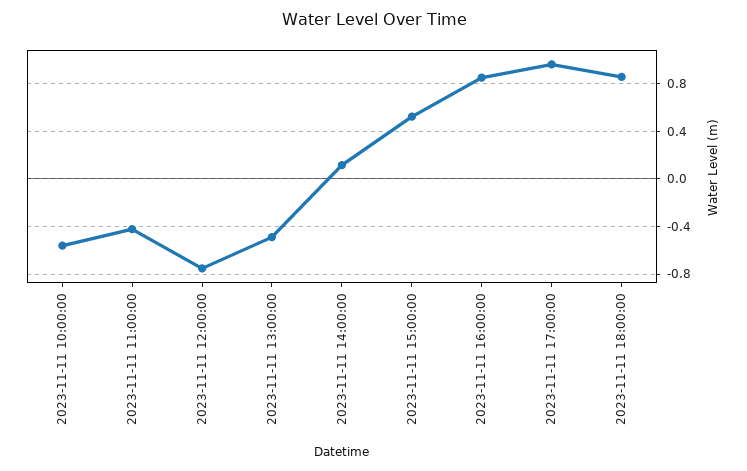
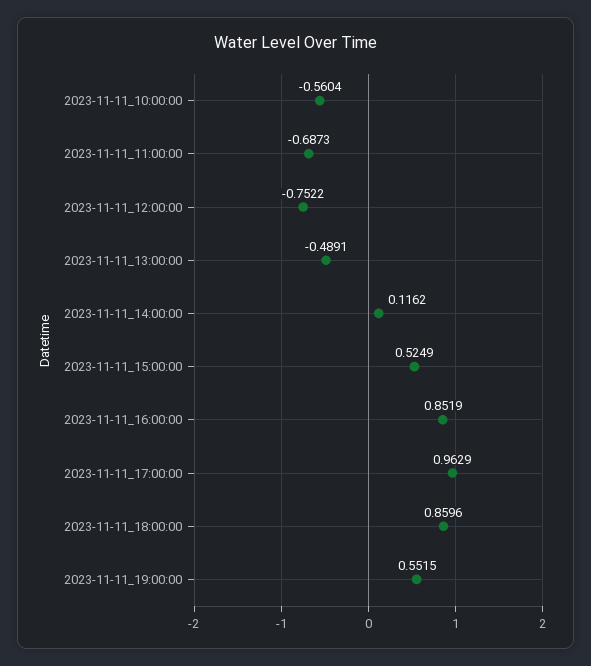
2023-11-11 11:00:00: -0.4 -> -0.6873
2023-11-11_19:00:00: none -> 0.5515

